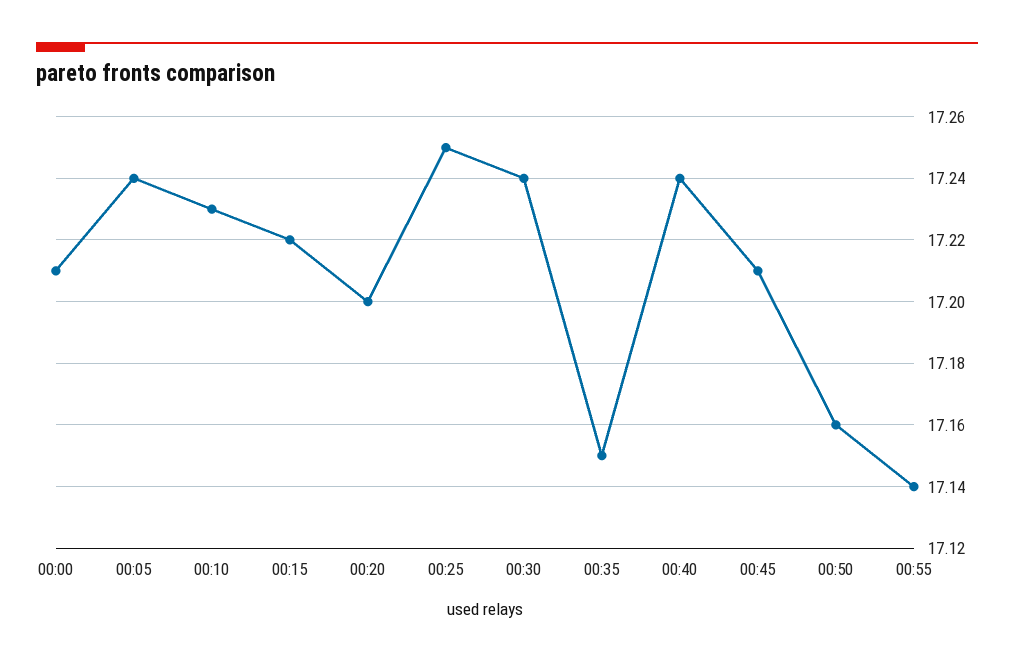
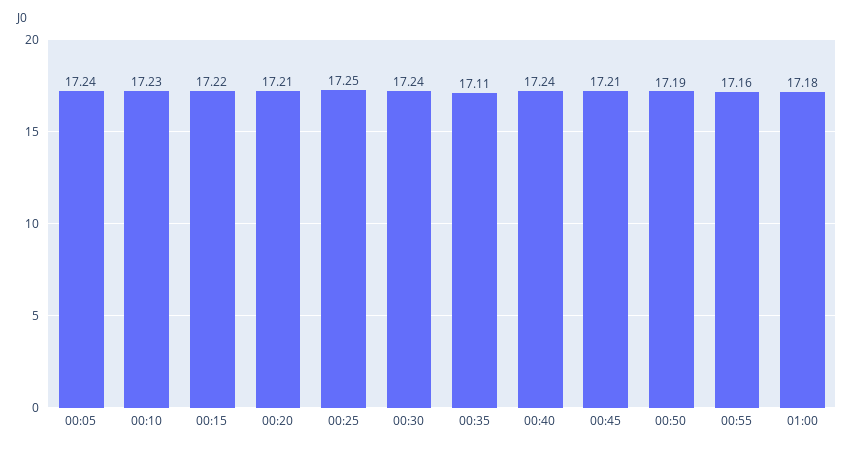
00:00: 17.21 -> none
00:20: 17.2 -> 17.21
00:35: 17.15 -> 17.11
00:50: 17.16 -> 17.19
00:55: 17.14 -> 17.16
01:00: none -> 17.18

